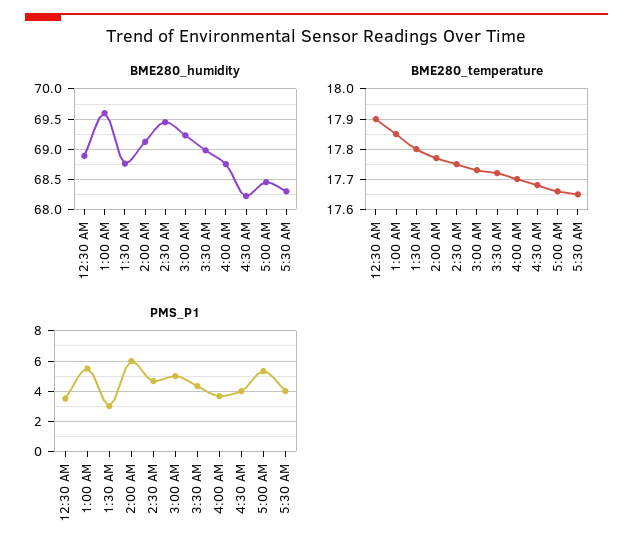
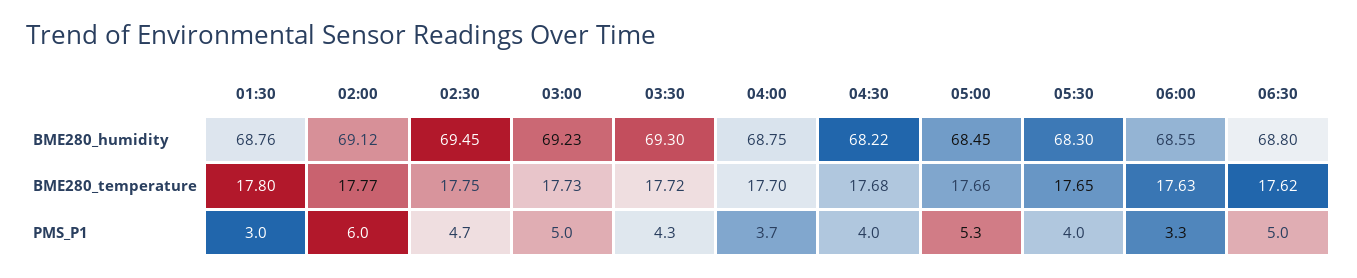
BME280_humidity, 12:30 AM: 68.9 -> none
BME280_humidity, 1:00 AM: 69.6 -> none
BME280_humidity, 3:30 AM: 69 -> 69.3
BME280_temperature, 12:30 AM: 17.9 -> none
BME280_temperature, 1:00 AM: 17.85 -> none
PMS_P1, 12:30 AM: 3.5 -> none
PMS_P1, 1:00 AM: 5.5 -> none
BME280_humidity, 06:00: none -> 68.55
BME280_humidity, 06:30: none -> 68.8
BME280_temperature, 06:00: none -> 17.63
BME280_temperature, 06:30: none -> 17.62
PMS_P1, 06:00: none -> 3.3
PMS_P1, 06:30: none -> 5

